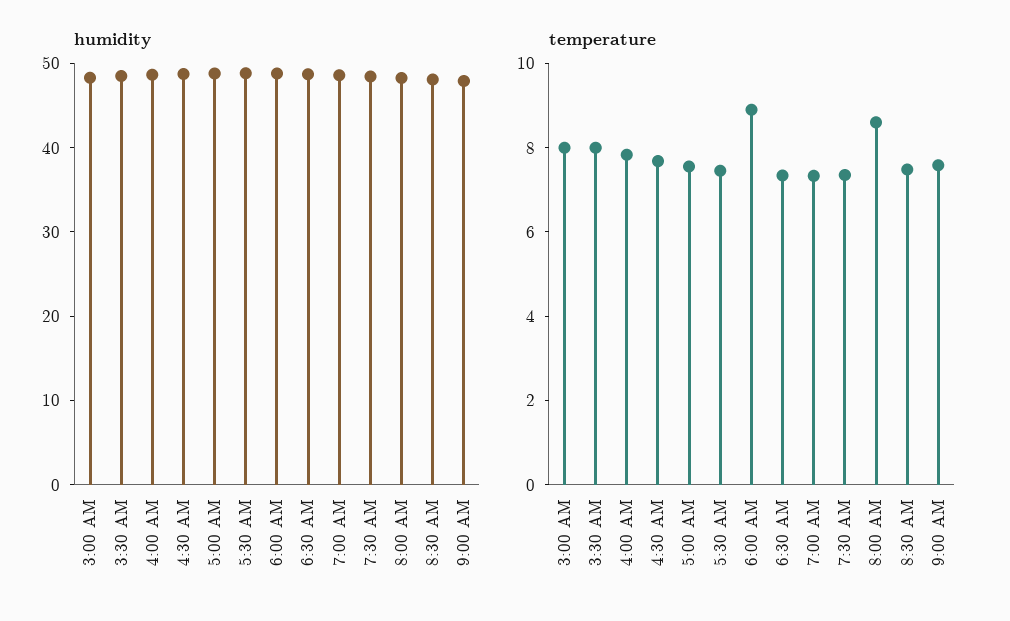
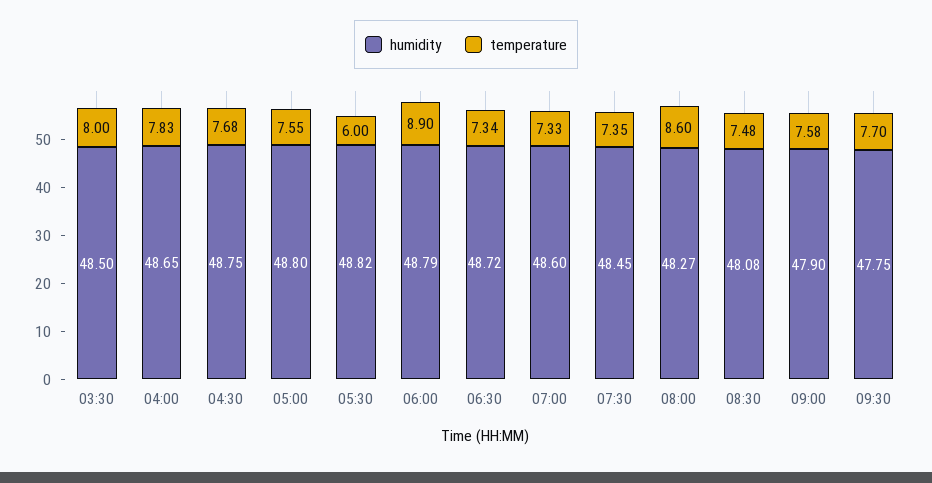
humidity, 3:00 AM: 48 -> none
temperature, 3:00 AM: 8 -> none
temperature, 5:30 AM: 7.5 -> 6
humidity, 09:30: none -> 47.75
temperature, 09:30: none -> 7.7

